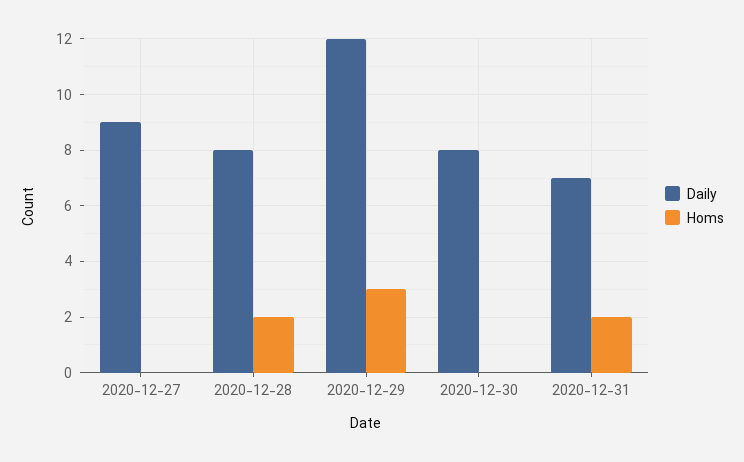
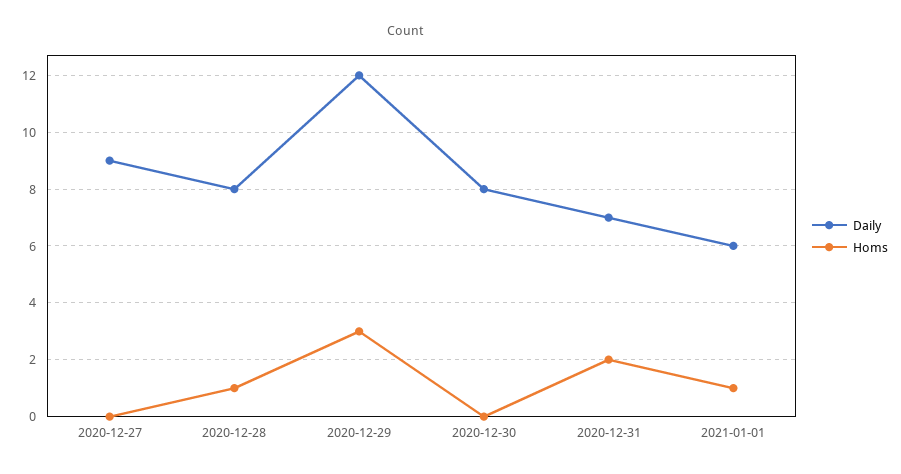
Homs, 2020-12-28: 2 -> 1
Daily, 2021-01-01: none -> 6
Homs, 2021-01-01: none -> 1

